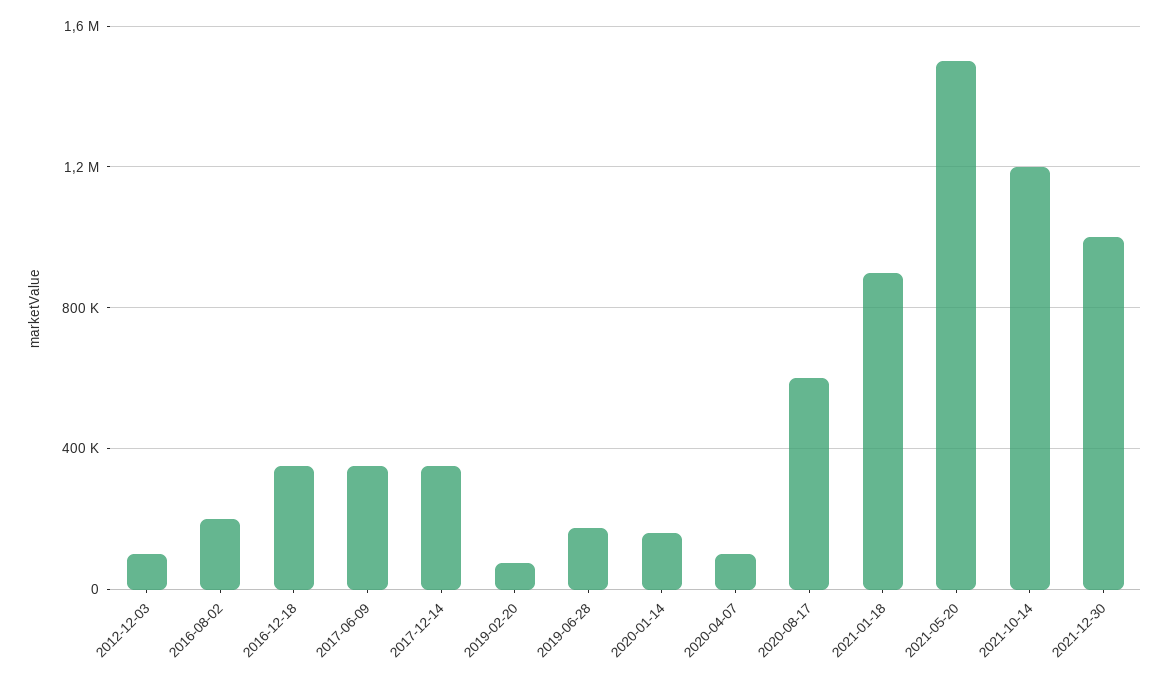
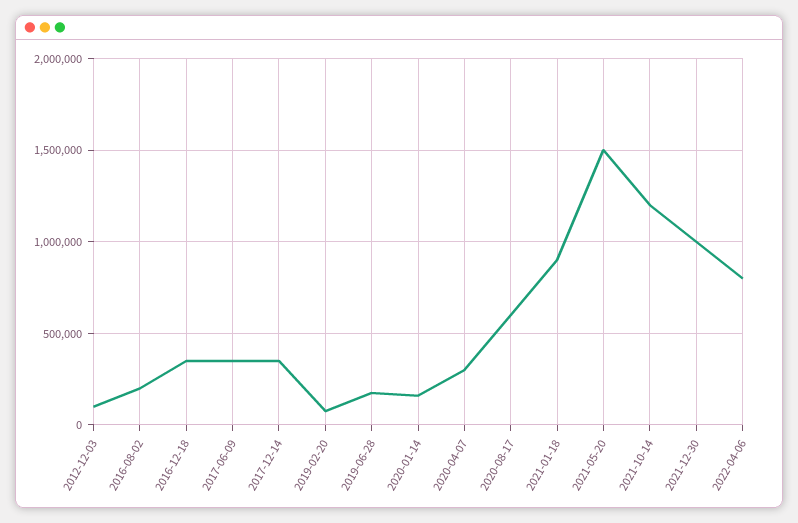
2020-04-07: 100000 -> 300000
2022-04-06: none -> 800000

